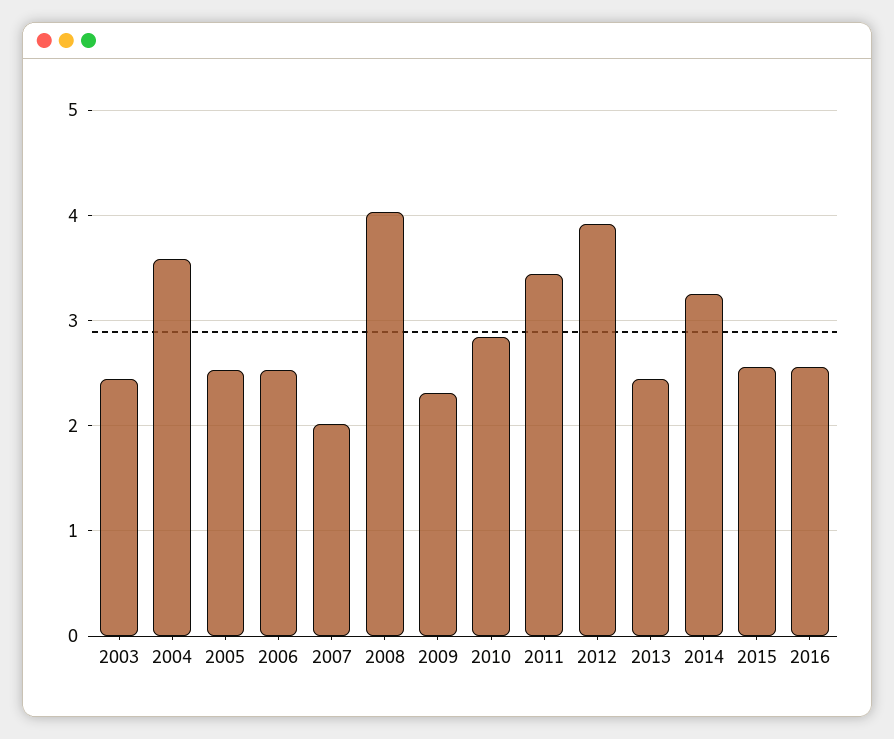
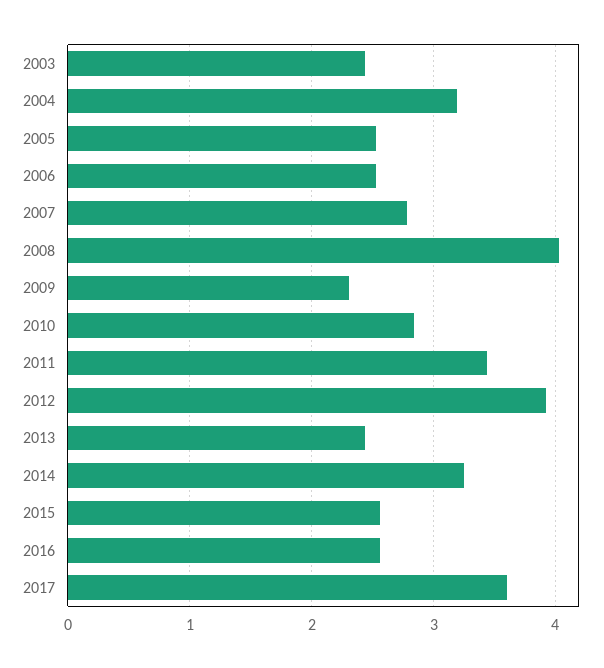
2004: 3.6 -> 3.2
2007: 2 -> 2.8
2017: none -> 3.6

